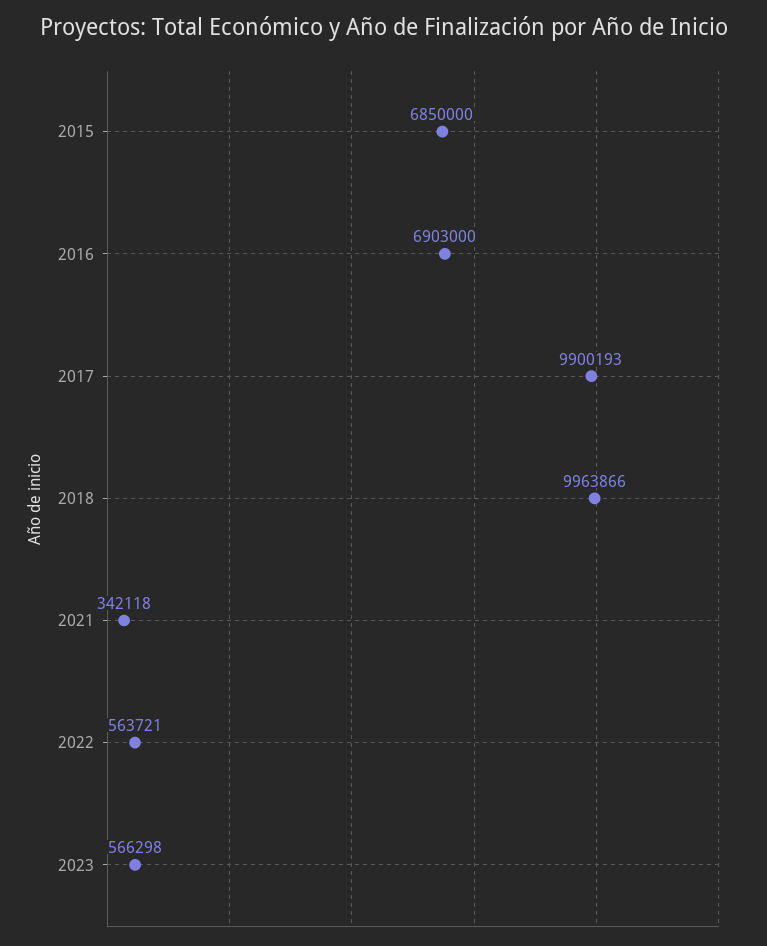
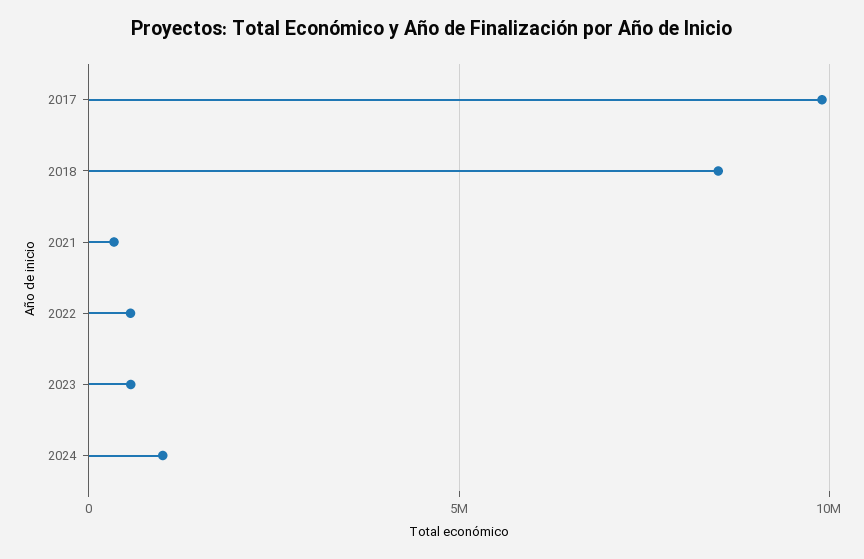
2015: 6850000 -> none
2016: 6903000 -> none
2018: 9963866 -> 8500000
2024: none -> 1000000

